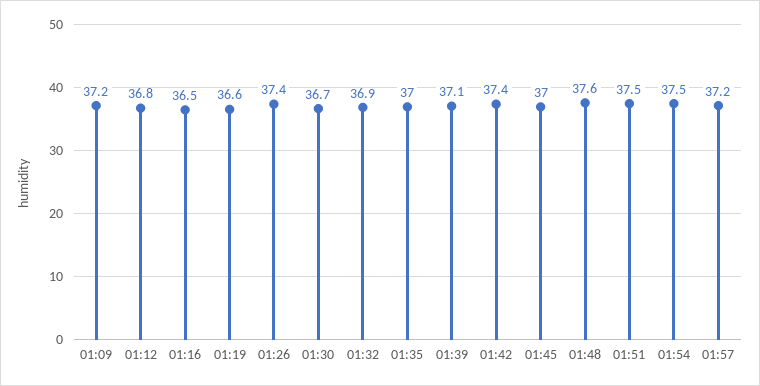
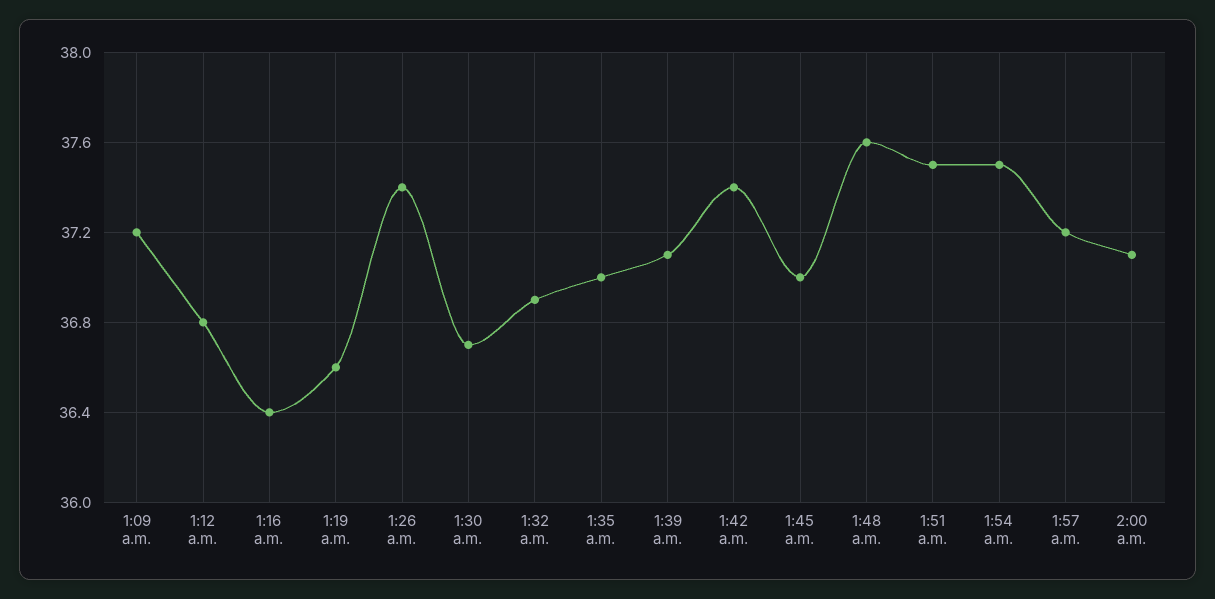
01:16: 36.5 -> 36.4
2:00 a.m.: none -> 37.1

